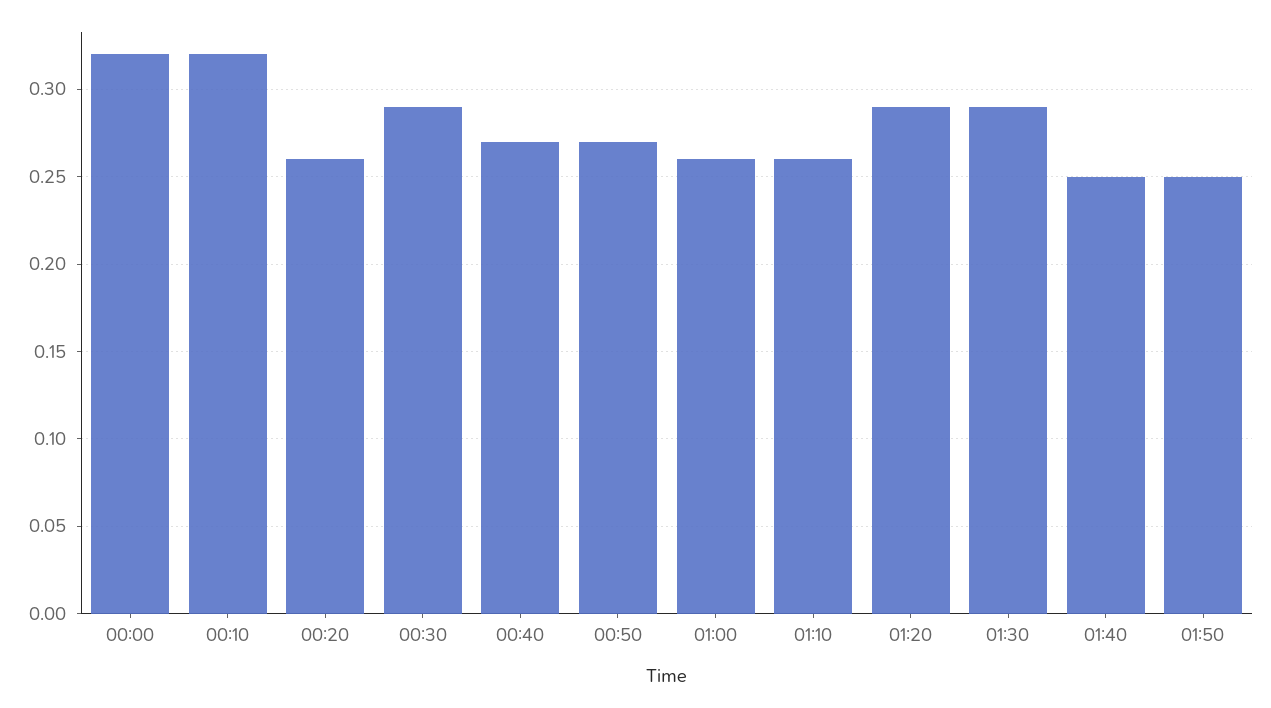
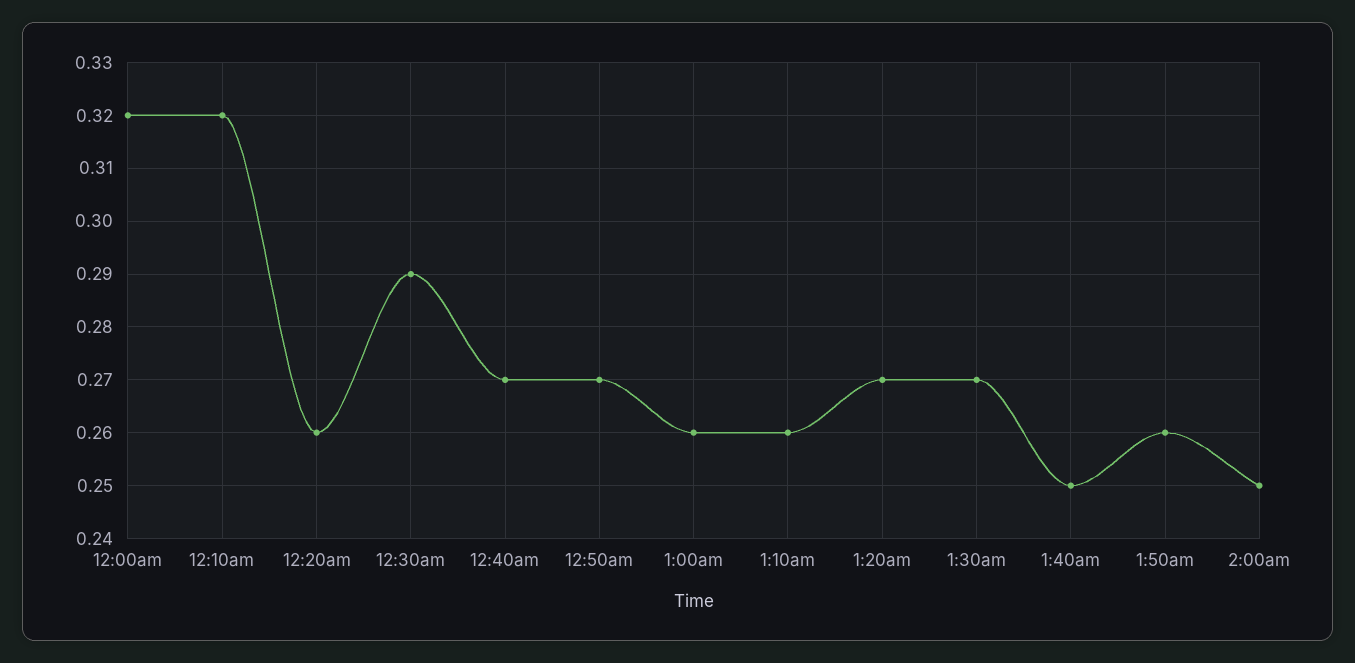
01:20: 0.29 -> 0.27
01:30: 0.29 -> 0.27
01:50: 0.25 -> 0.26
2:00am: none -> 0.25

